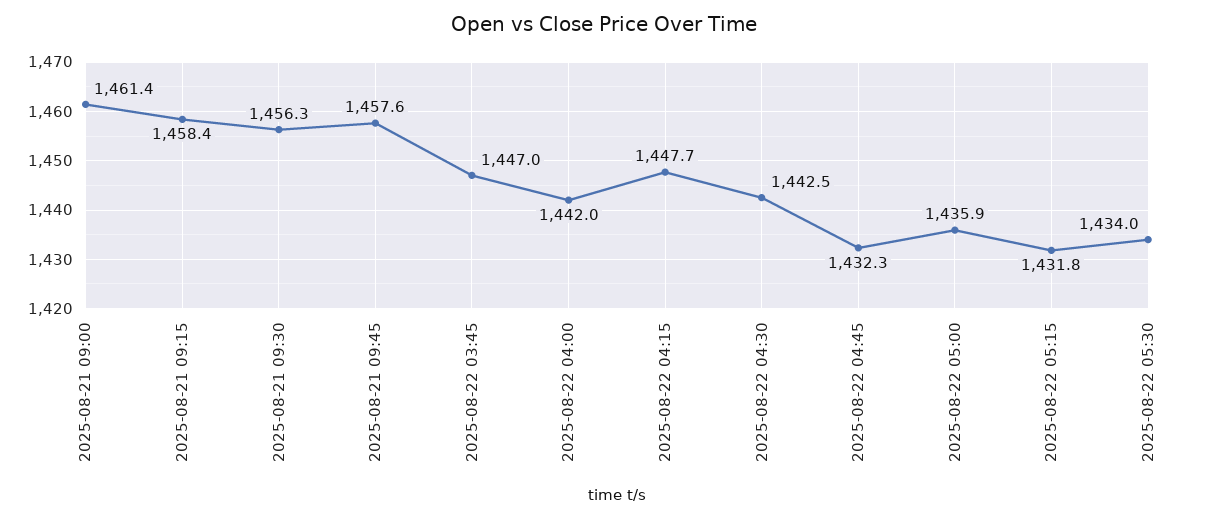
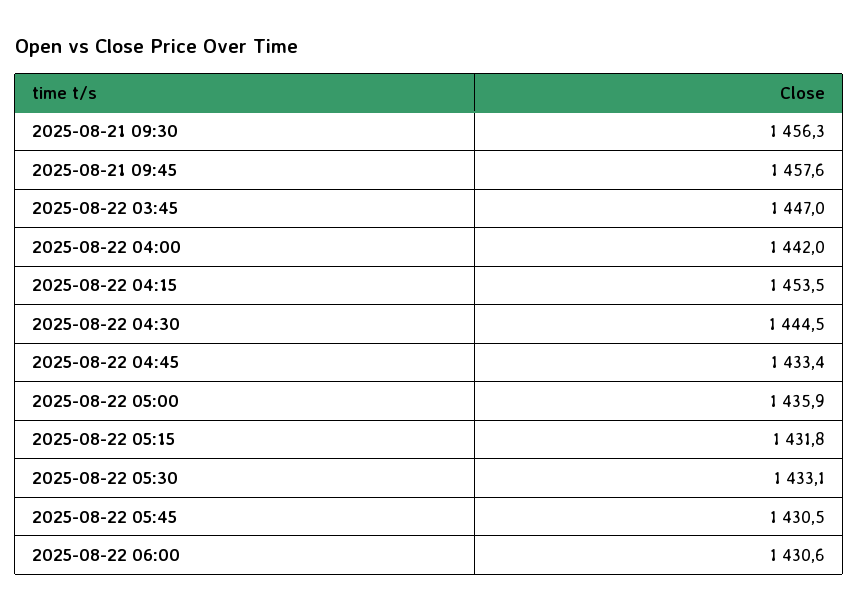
2025-08-21 09:00: 1461.4 -> none
2025-08-21 09:15: 1458.4 -> none
2025-08-22 04:15: 1447.7 -> 1453.5
2025-08-22 04:30: 1442.5 -> 1444.5
2025-08-22 04:45: 1432.3 -> 1433.4
2025-08-22 05:30: 1434 -> 1433.1
2025-08-22 05:45: none -> 1430.5
2025-08-22 06:00: none -> 1430.6

